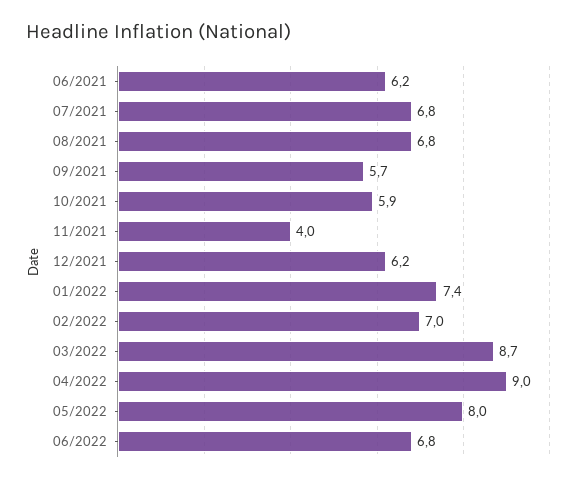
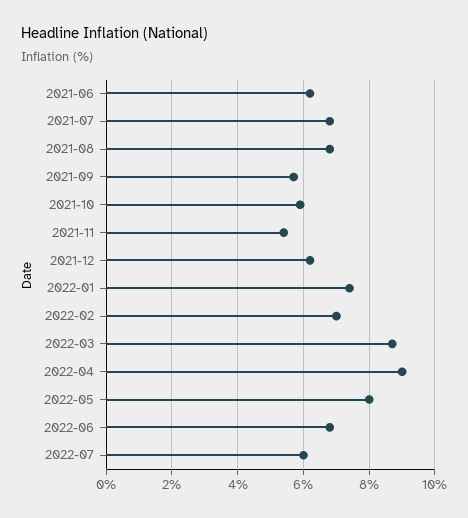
11/2021: 4 -> 5.5
2022-07: none -> 6

